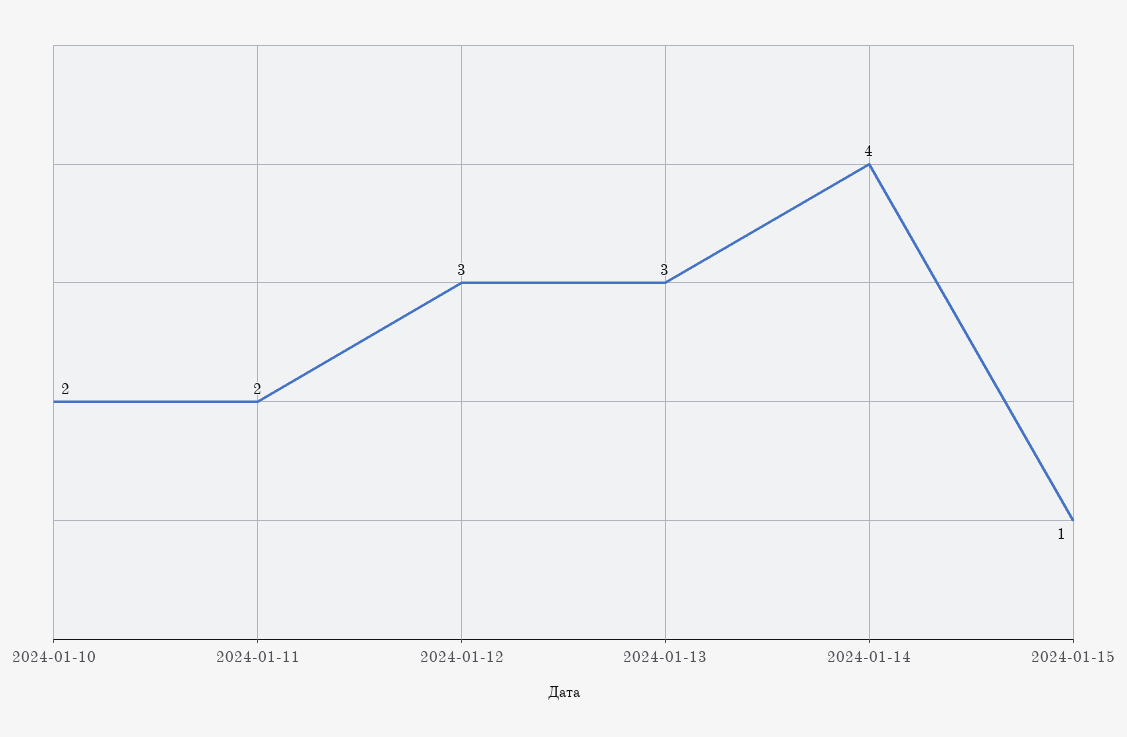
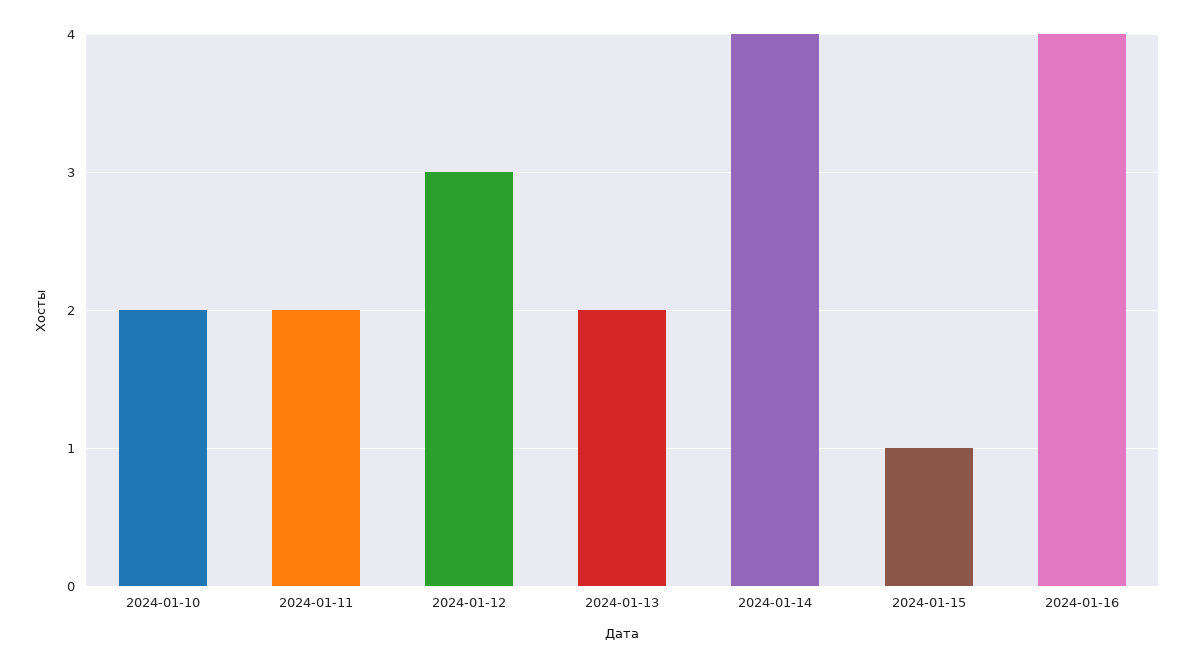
2024-01-13: 3 -> 2
2024-01-16: none -> 4

